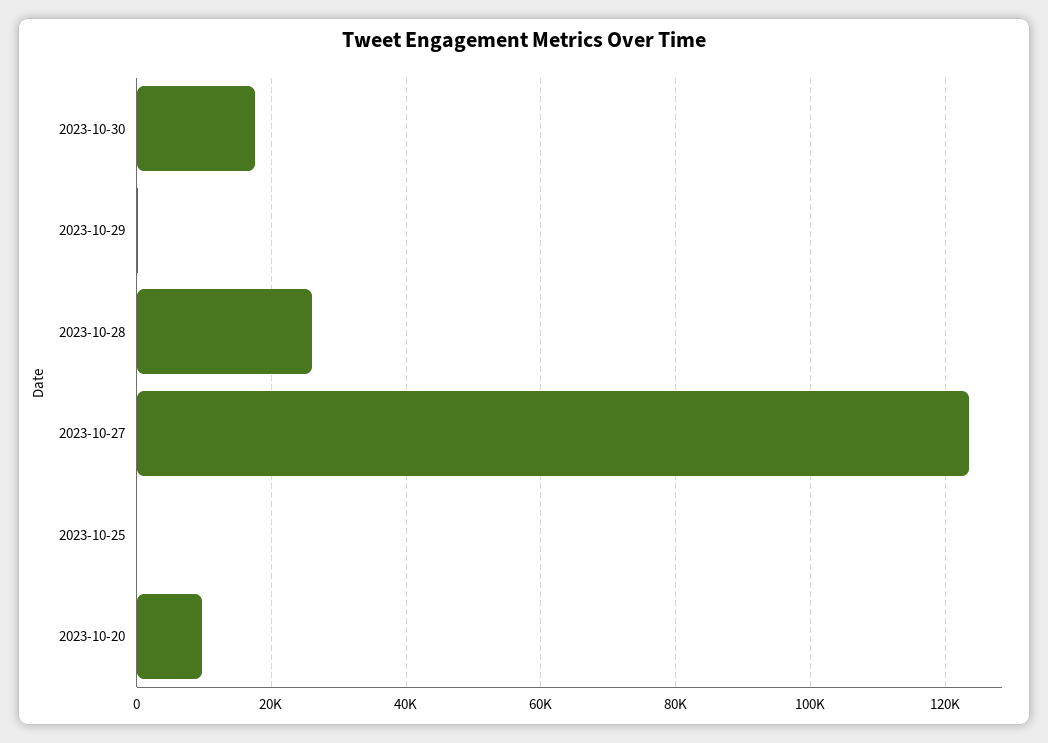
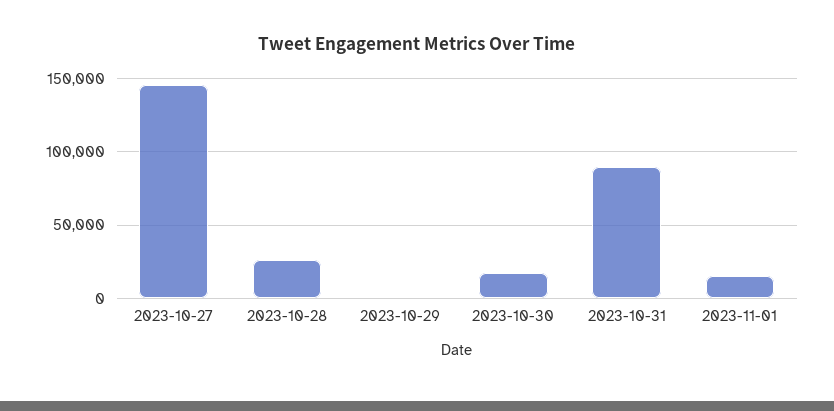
2023-10-27: 124000 -> 145000
2023-10-25: 0 -> none
2023-10-20: 10000 -> none
2023-10-31: none -> 90000
2023-11-01: none -> 15000

